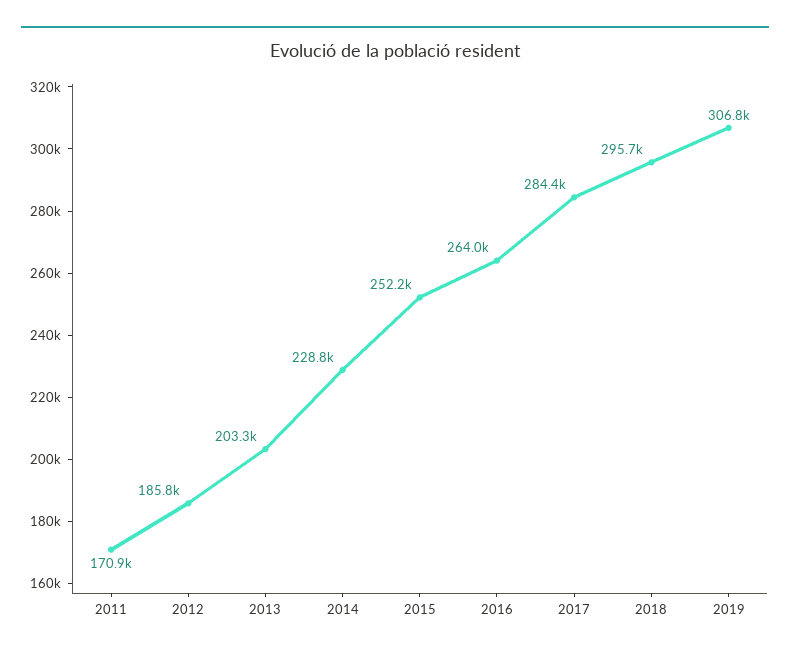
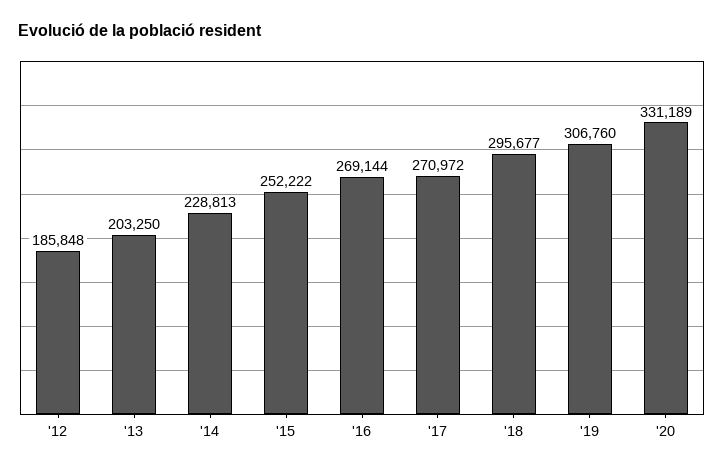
2011: 170900 -> none
2016: 264000 -> 269144
2017: 284400 -> 270972
'20: none -> 331189

